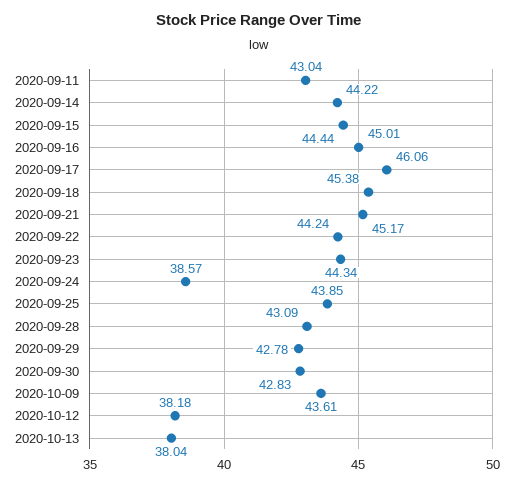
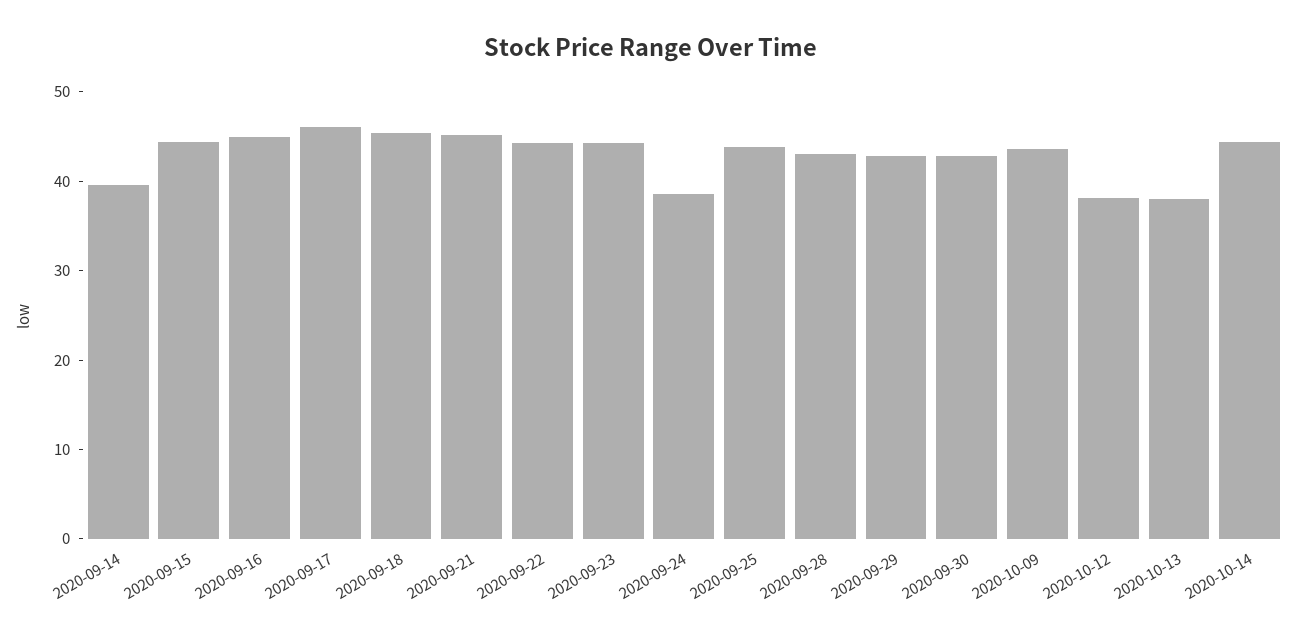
2020-09-11: 43.04 -> none
2020-09-14: 44.22 -> 40
2020-10-14: none -> 44

